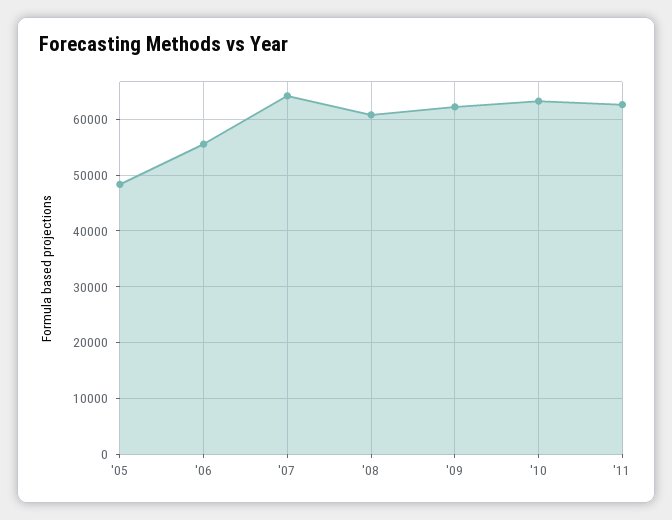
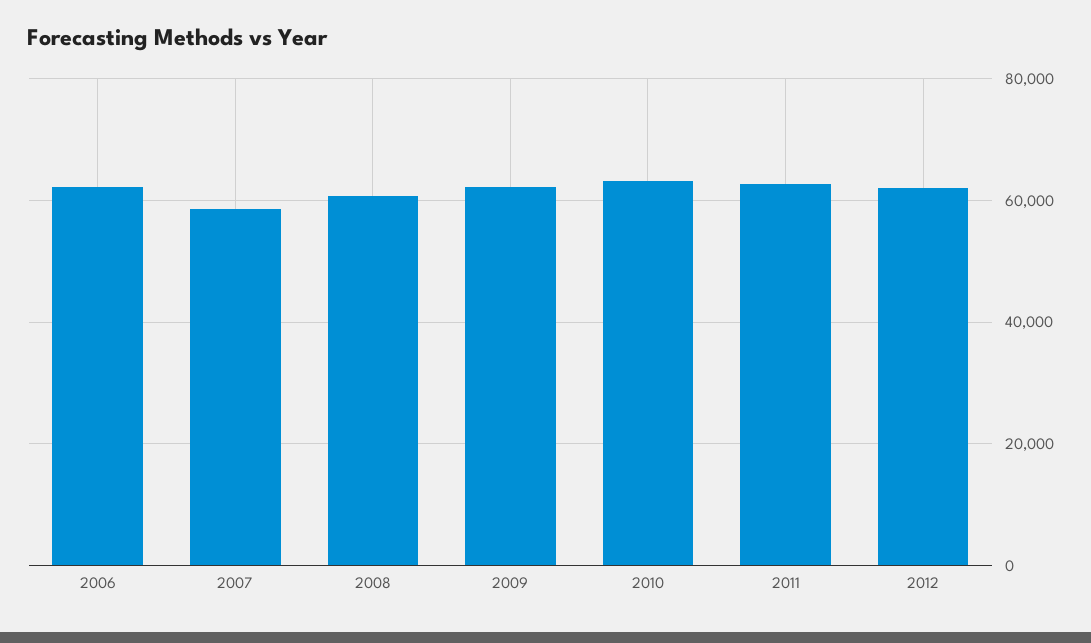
'05: 48000 -> none
'06: 56000 -> 62000
'07: 64000 -> 58000
2012: none -> 62000

